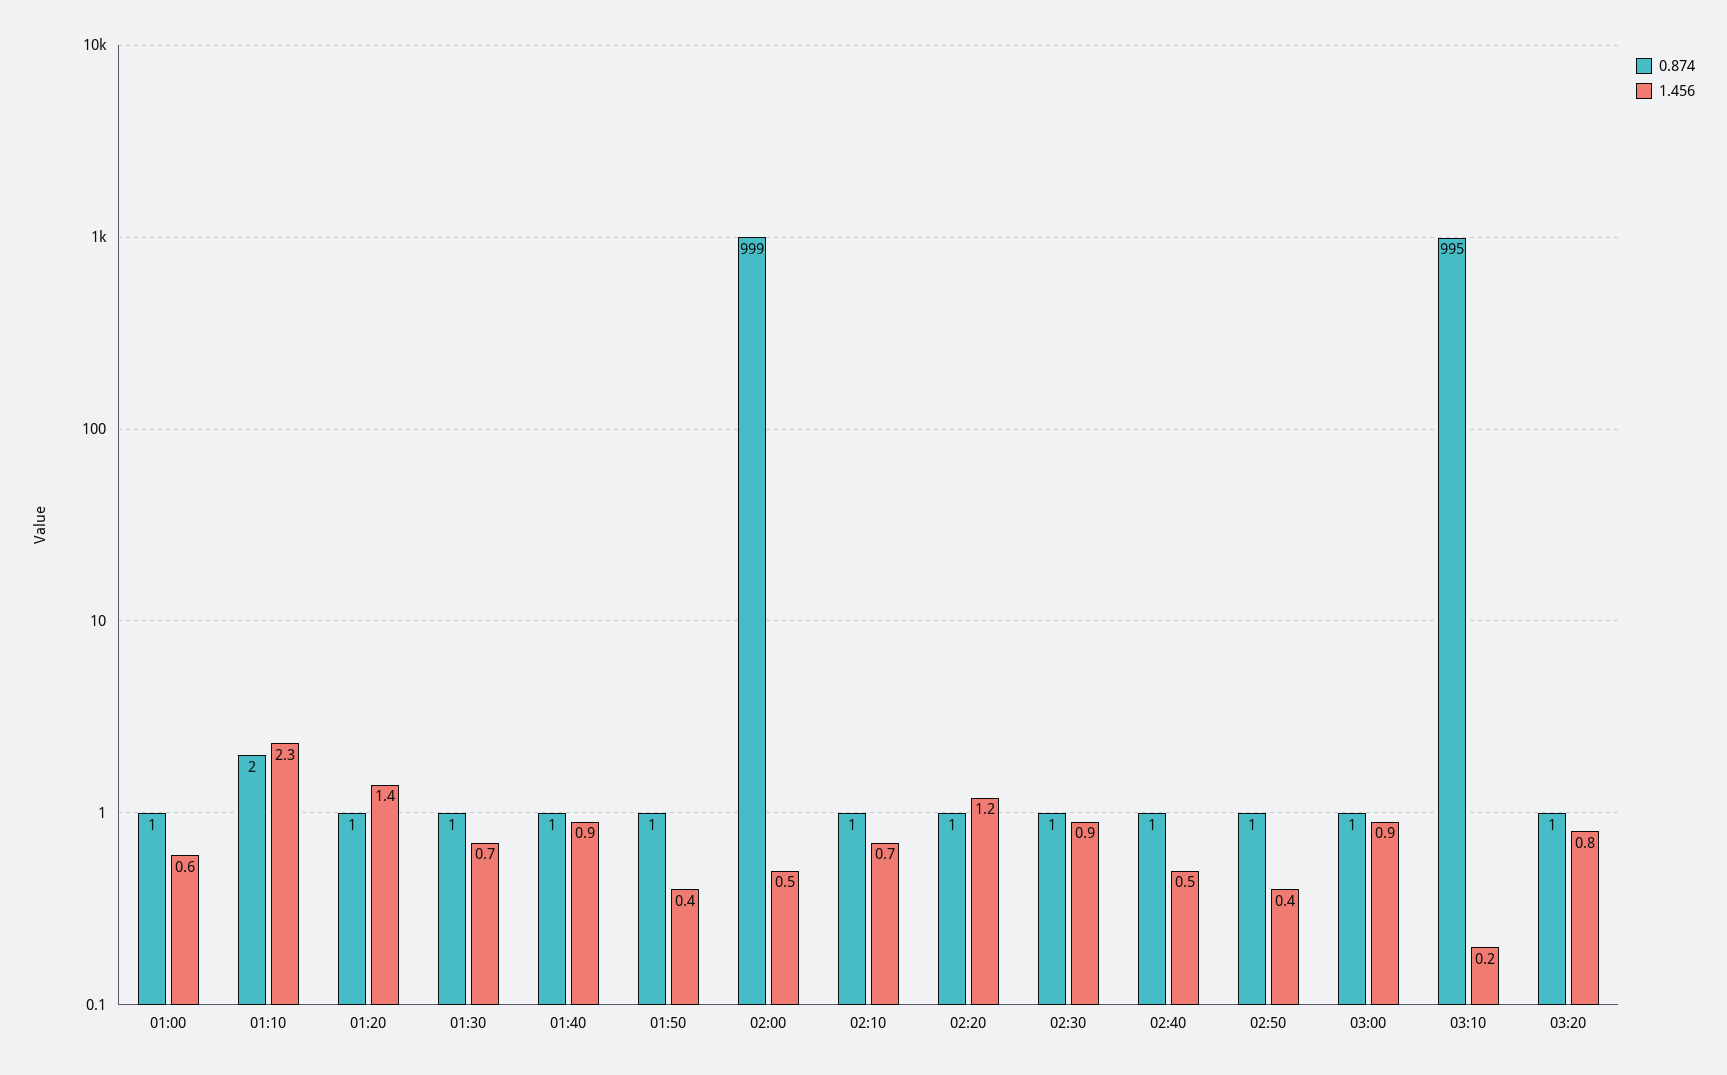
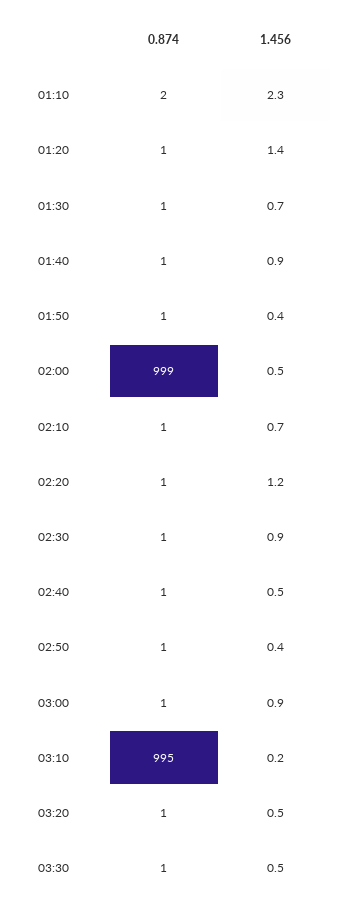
0.874, 01:00: 1 -> none
1.456, 01:00: 0.6 -> none
1.456, 03:20: 0.8 -> 0.5
0.874, 03:30: none -> 1
1.456, 03:30: none -> 0.5

